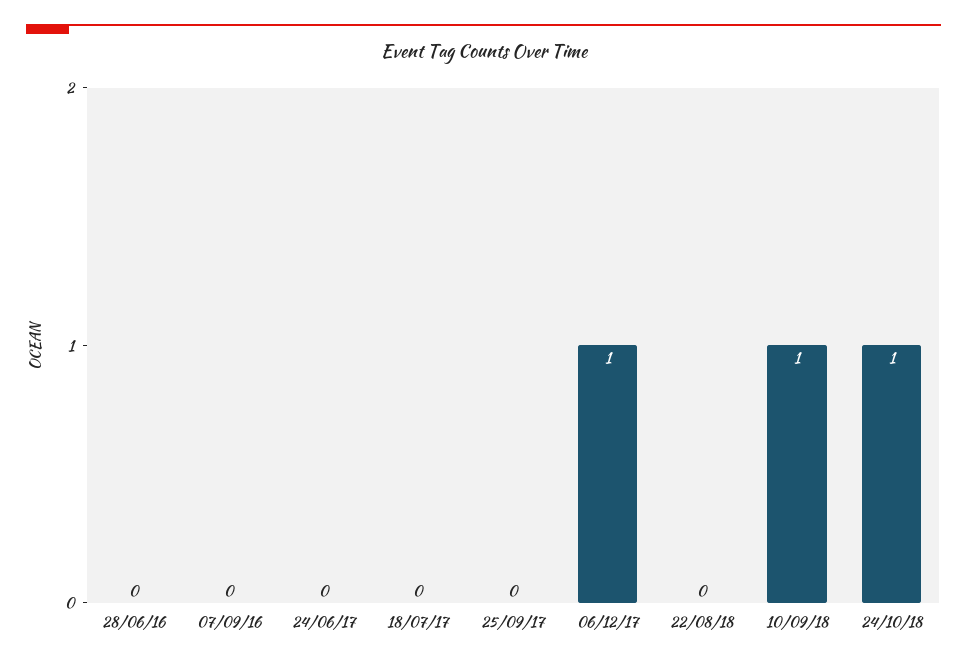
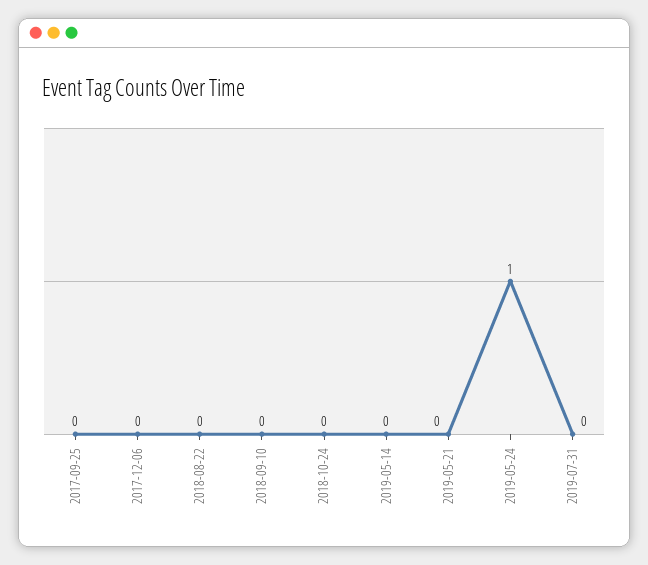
28/06/16: 0 -> none
07/09/16: 0 -> none
24/06/17: 0 -> none
18/07/17: 0 -> none
06/12/17: 1 -> 0
10/09/18: 1 -> 0
24/10/18: 1 -> 0
2019-05-14: none -> 0
2019-05-21: none -> 0
2019-05-24: none -> 1
2019-07-31: none -> 0

